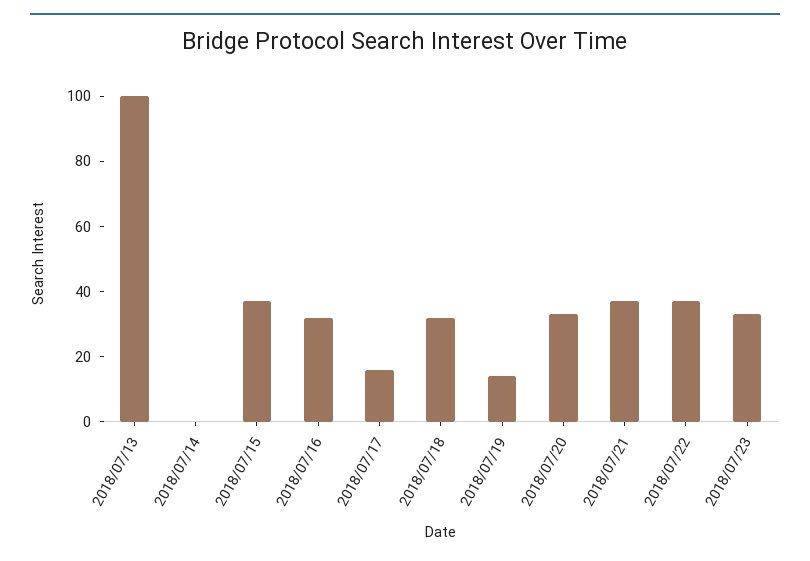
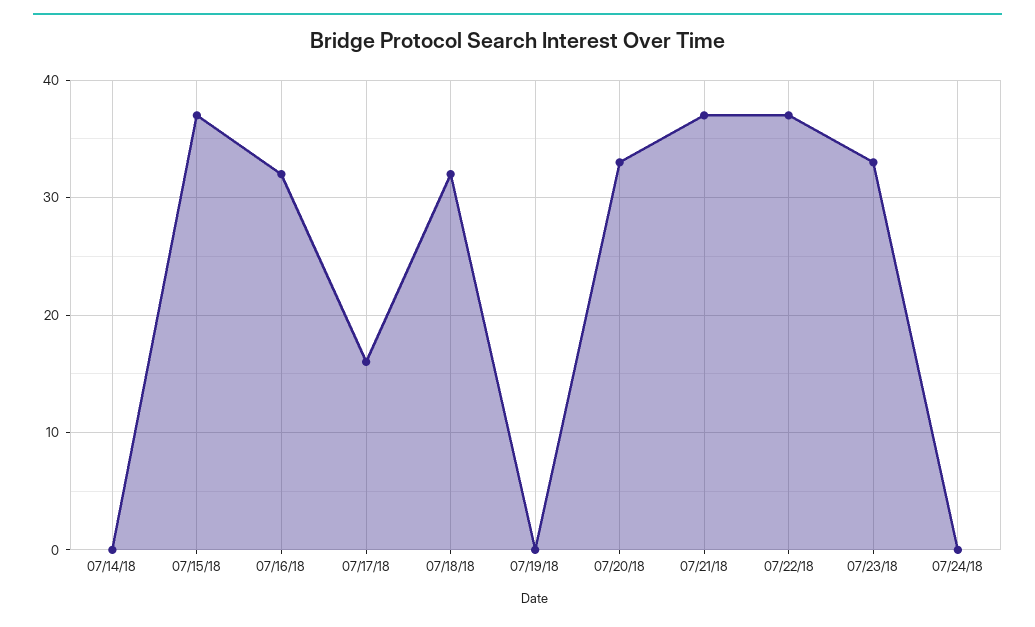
2018/07/13: 100 -> none
2018/07/19: 15 -> 0
07/24/18: none -> 0

